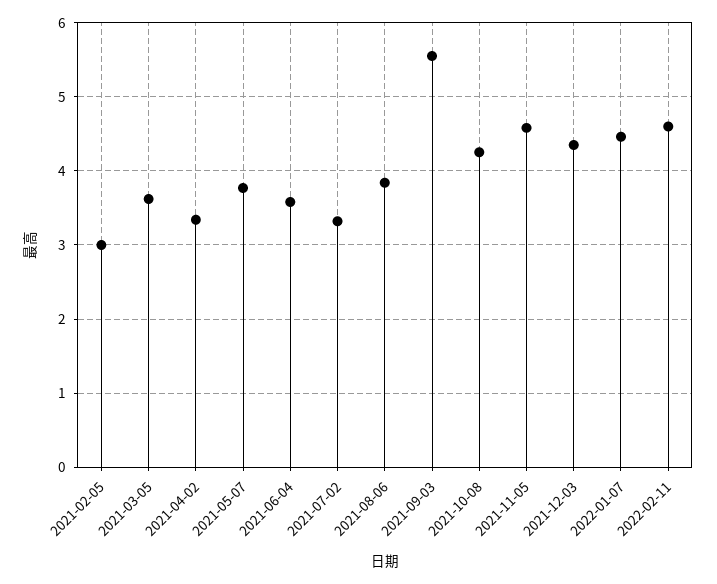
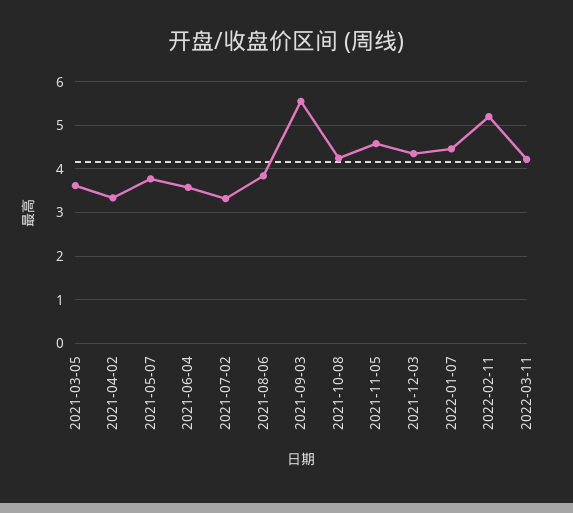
2021-02-05: 3 -> none
2022-02-11: 4.6 -> 5.2
2022-03-11: none -> 4.2

